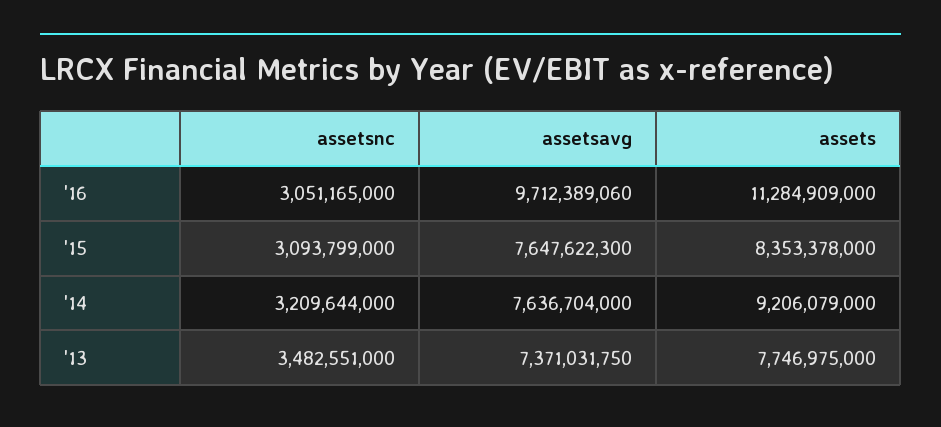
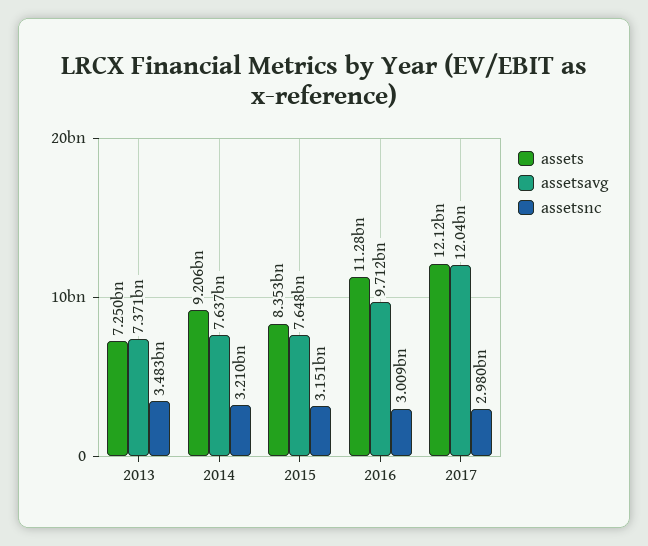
assetsnc, '16: 3051165000 -> 3009000000
assetsnc, '15: 3093799000 -> 3151000000
assets, '13: 7746975000 -> 7250000000
assets, 2017: none -> 12120000000
assetsavg, 2017: none -> 12040000000
assetsnc, 2017: none -> 2980000000

